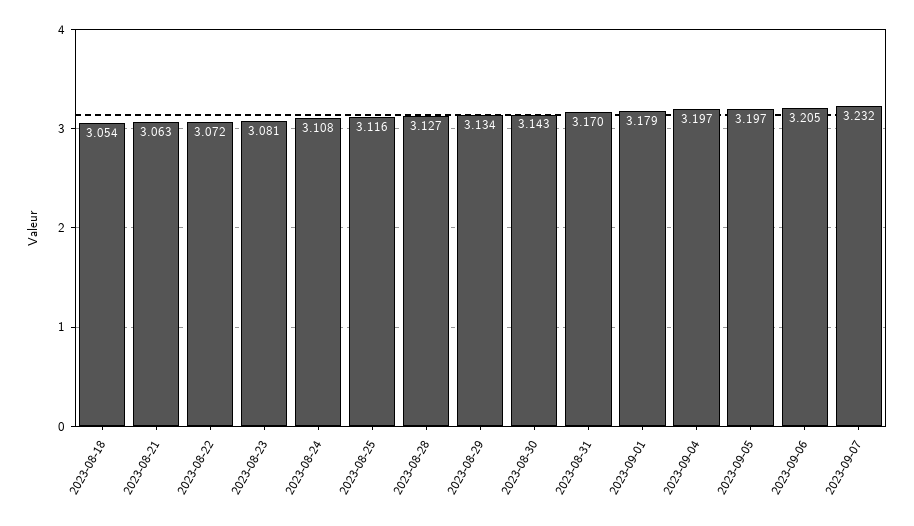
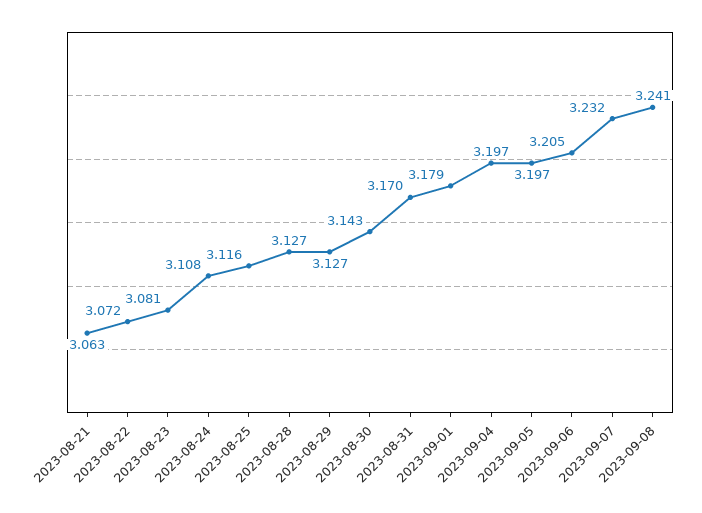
2023-08-18: 3.054 -> none
2023-08-29: 3.134 -> 3.127
2023-09-08: none -> 3.241

